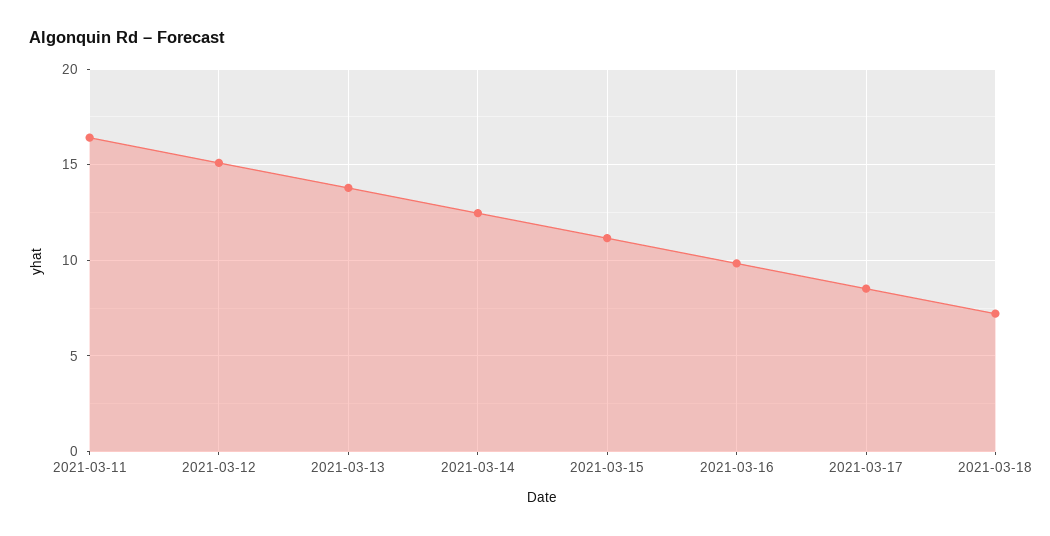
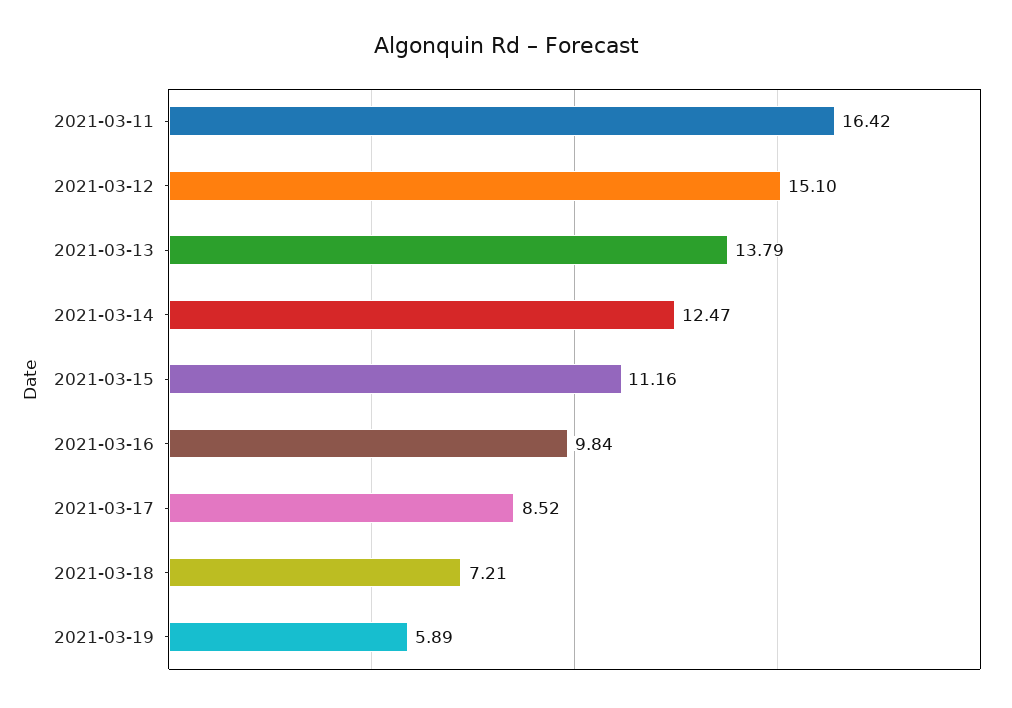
2021-03-19: none -> 5.89

